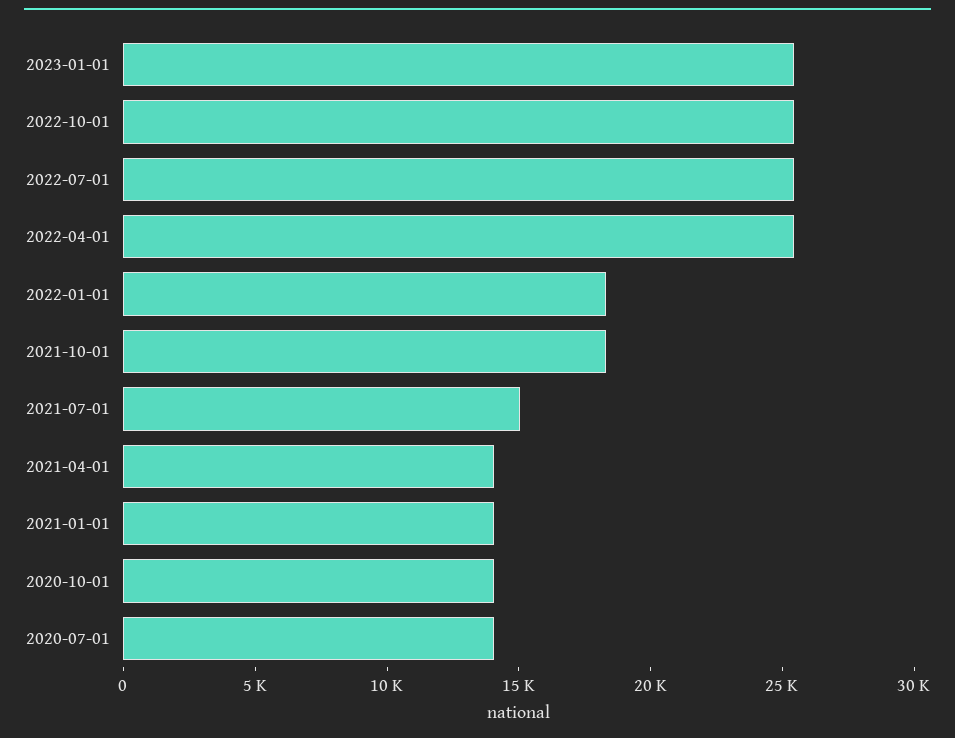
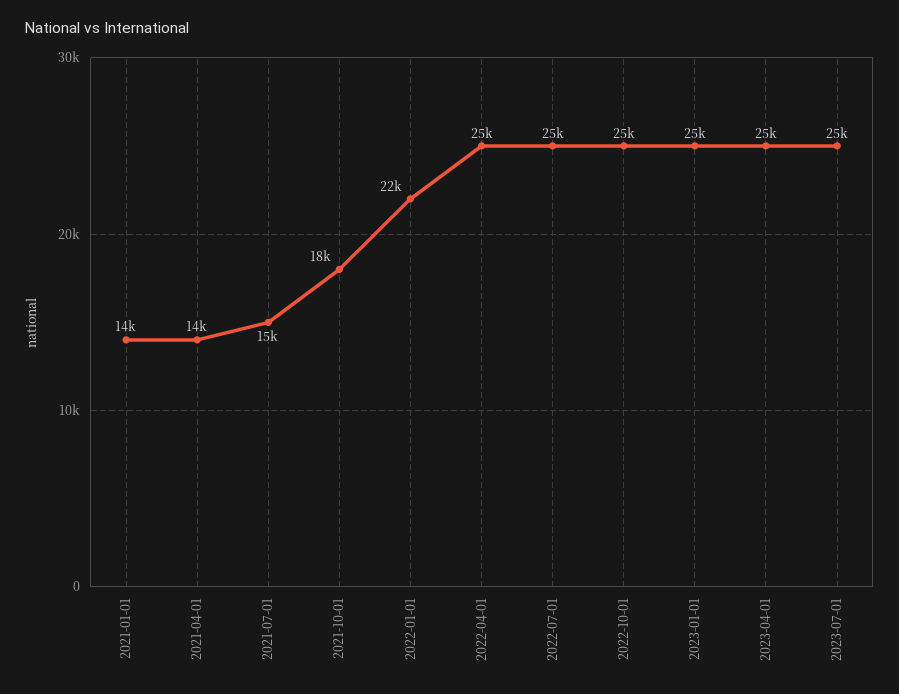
2022-01-01: 18000 -> 22000
2020-10-01: 14000 -> none
2020-07-01: 14000 -> none
2023-04-01: none -> 25000
2023-07-01: none -> 25000

